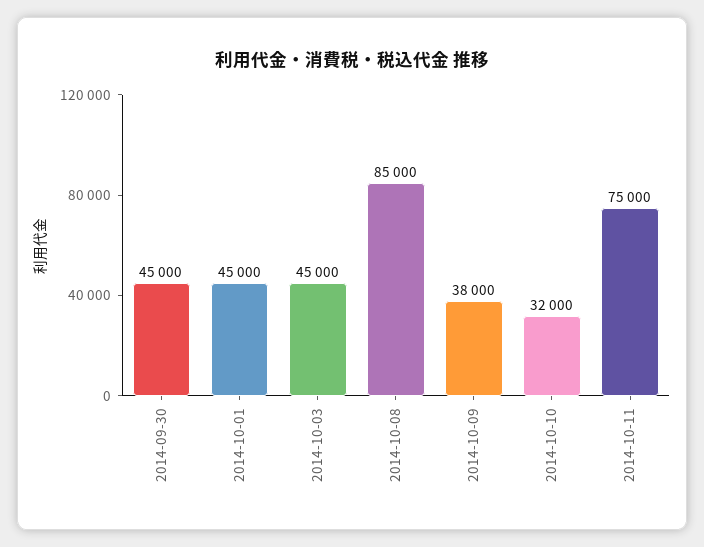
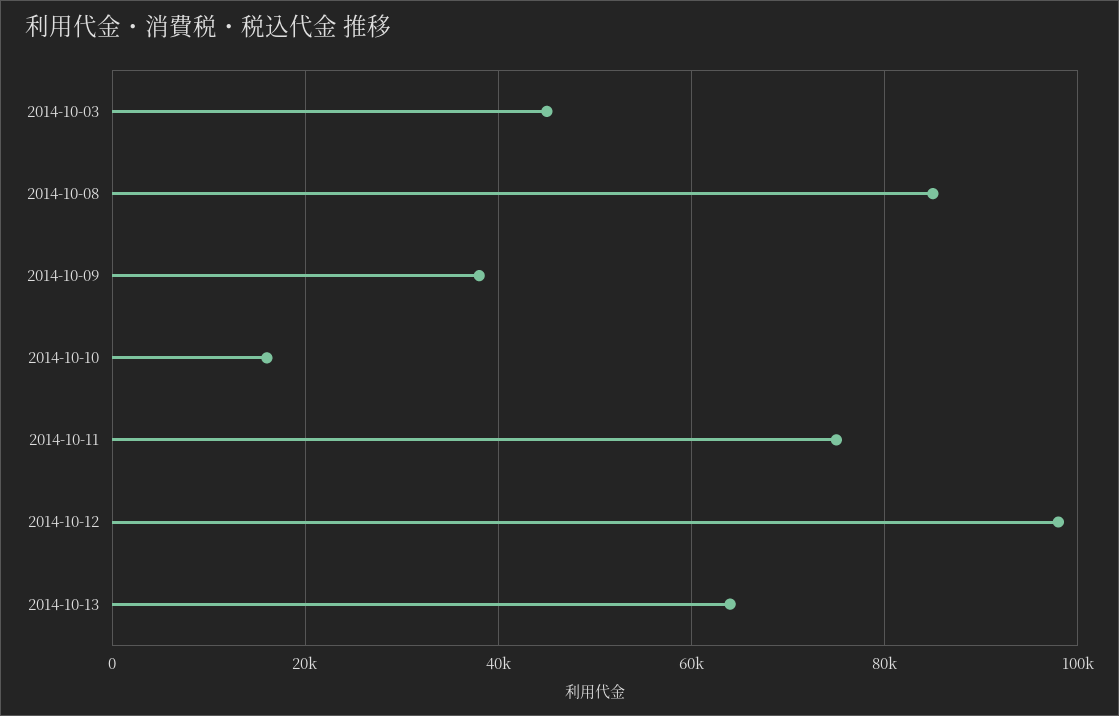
2014-09-30: 45000 -> none
2014-10-01: 45000 -> none
2014-10-10: 32000 -> 16000
2014-10-12: none -> 98000
2014-10-13: none -> 64000

